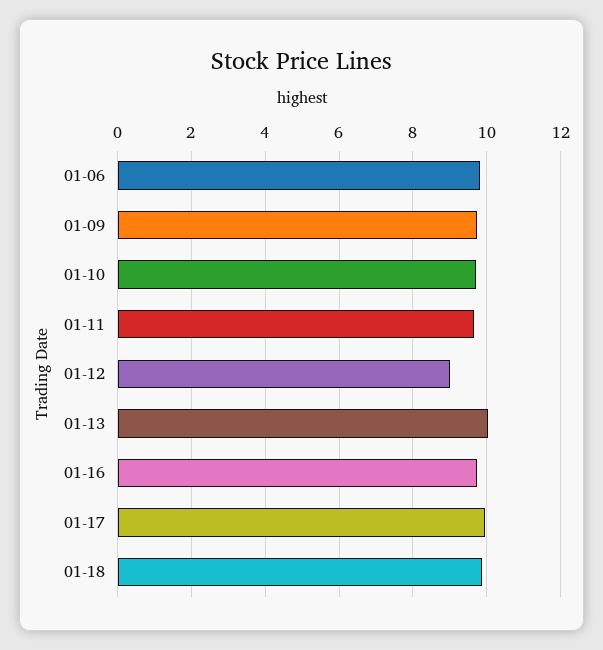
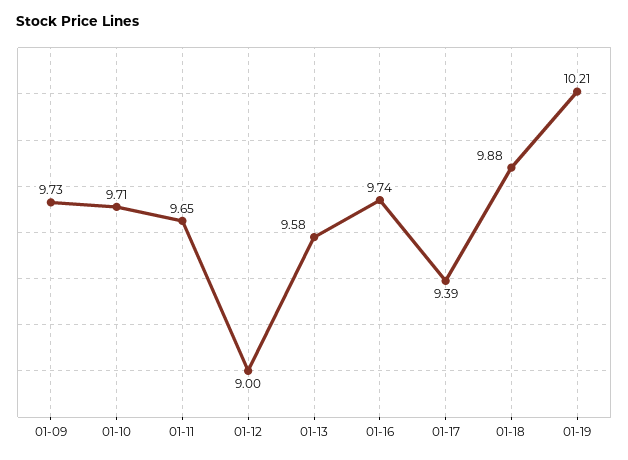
01-06: 9.8 -> none
01-13: 10 -> 9.58
01-17: 10 -> 9.39
01-19: none -> 10.21

